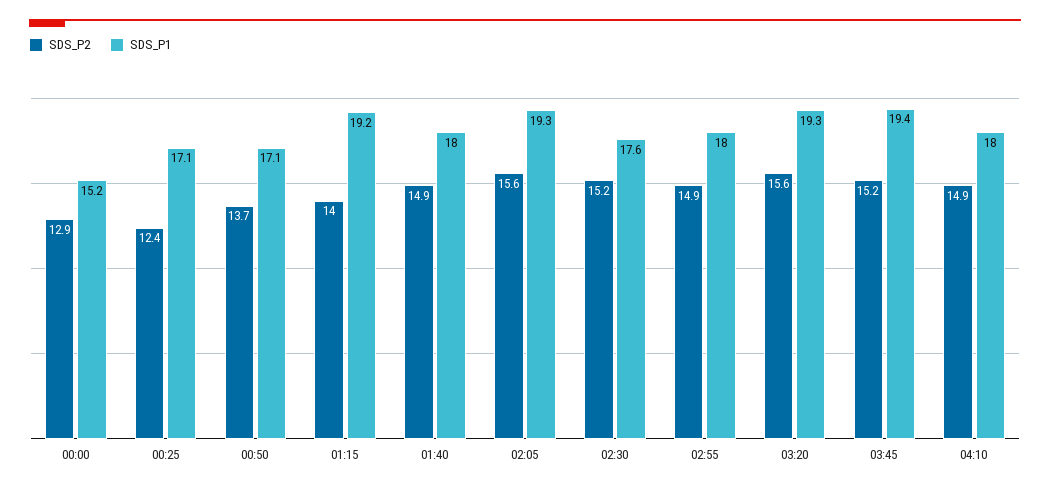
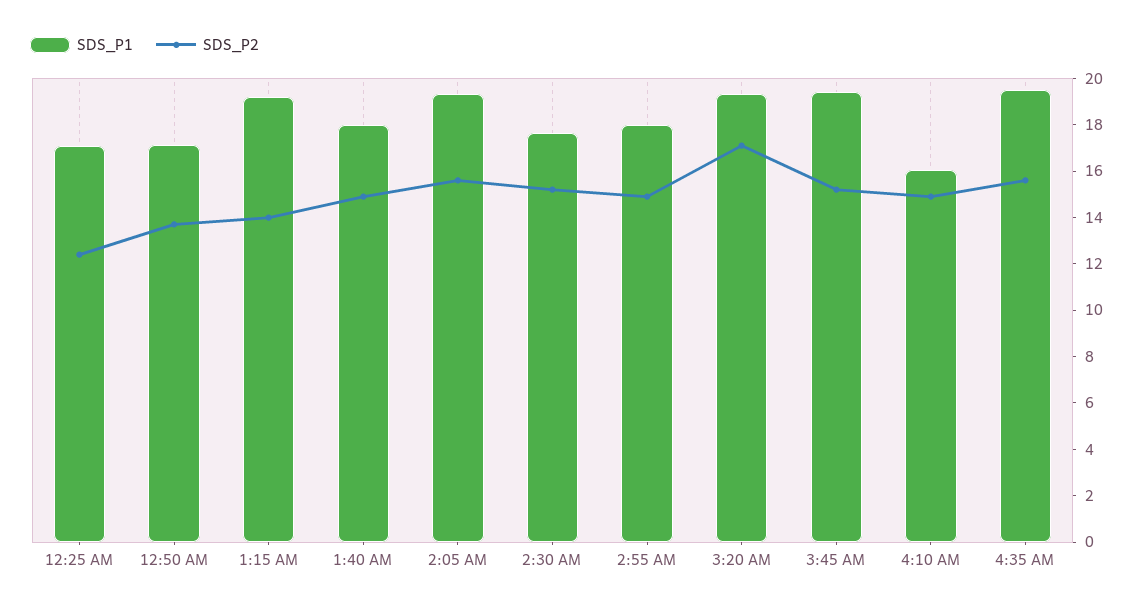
SDS_P2, 00:00: 12.9 -> none
SDS_P1, 00:00: 15.2 -> none
SDS_P2, 03:20: 15.6 -> 17
SDS_P1, 04:10: 18 -> 16
SDS_P1, 4:35 AM: none -> 19.5
SDS_P2, 4:35 AM: none -> 15.5

